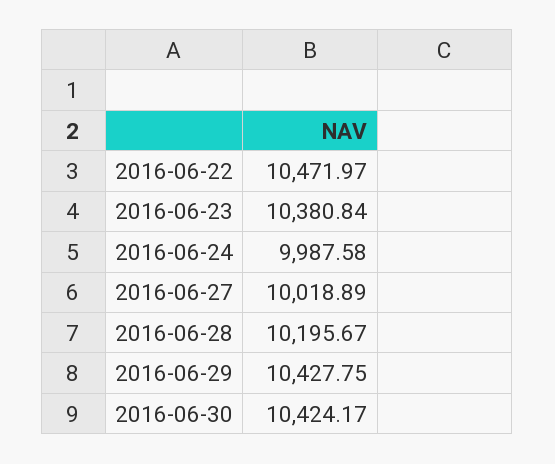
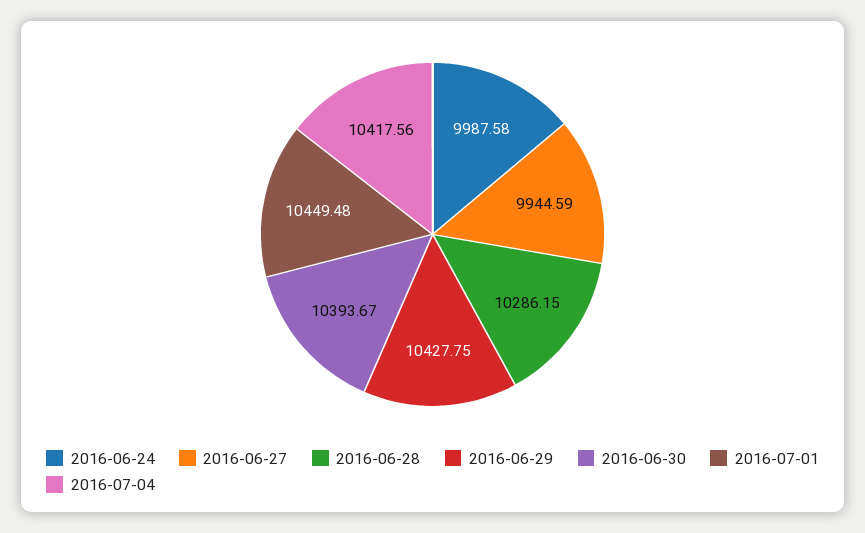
2016-06-22: 10471.97 -> none
2016-06-23: 10380.84 -> none
2016-06-27: 10018.89 -> 9944.59
2016-06-28: 10195.67 -> 10286.15
2016-06-30: 10424.17 -> 10393.67
2016-07-01: none -> 10449.48
2016-07-04: none -> 10417.56

